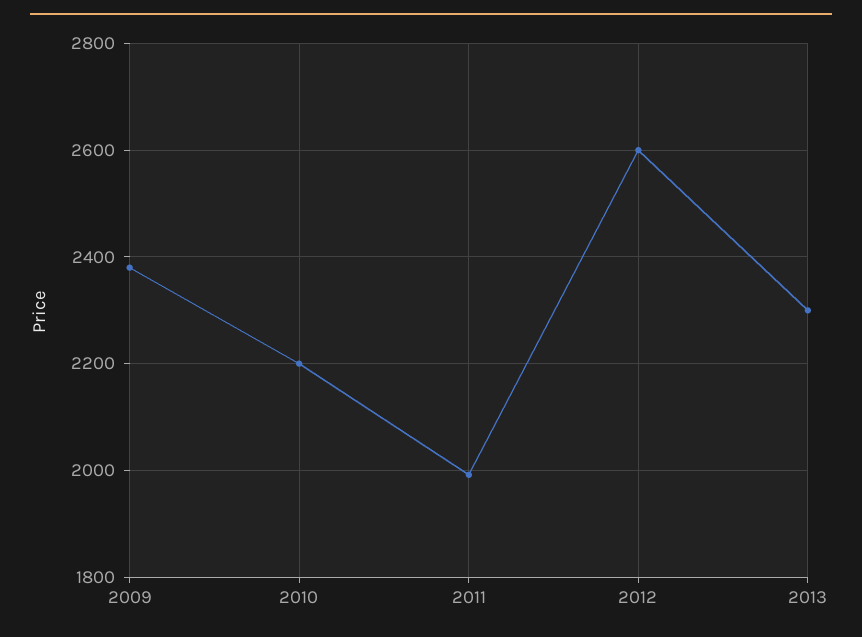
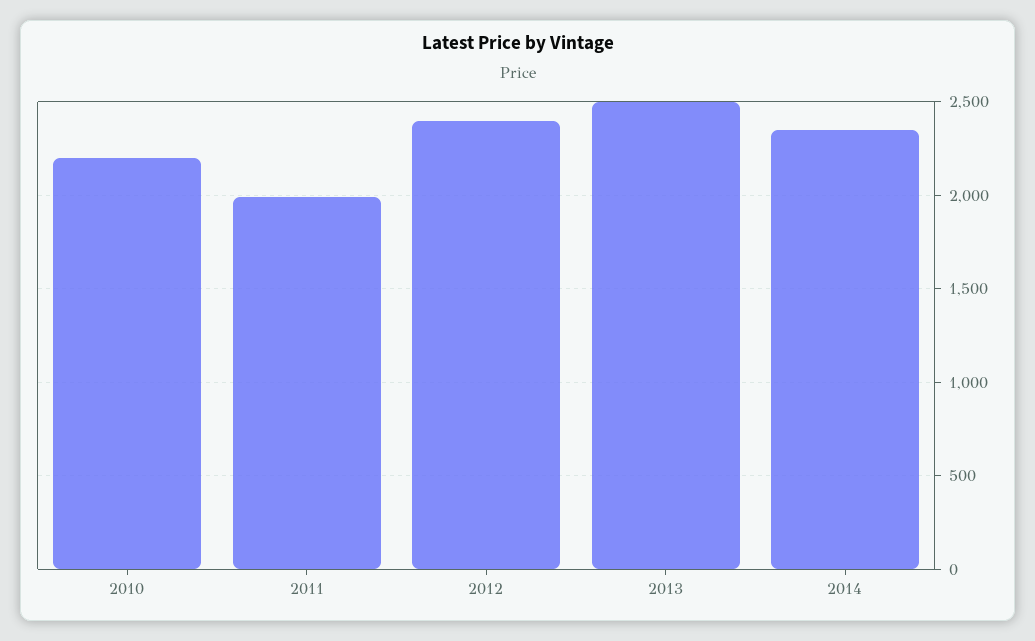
2009: 2380 -> none
2012: 2600 -> 2400
2013: 2300 -> 2500
2014: none -> 2350

